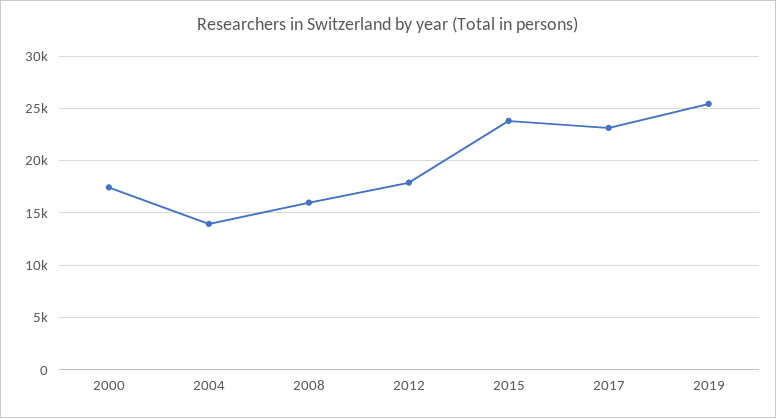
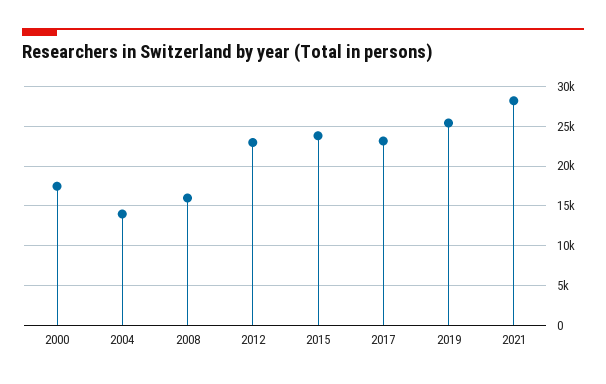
2012: 18000 -> 23000
2021: none -> 28000

